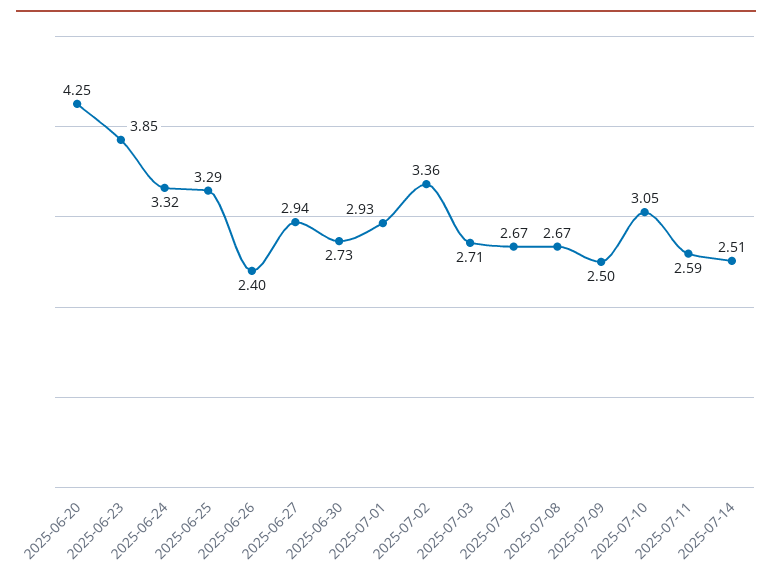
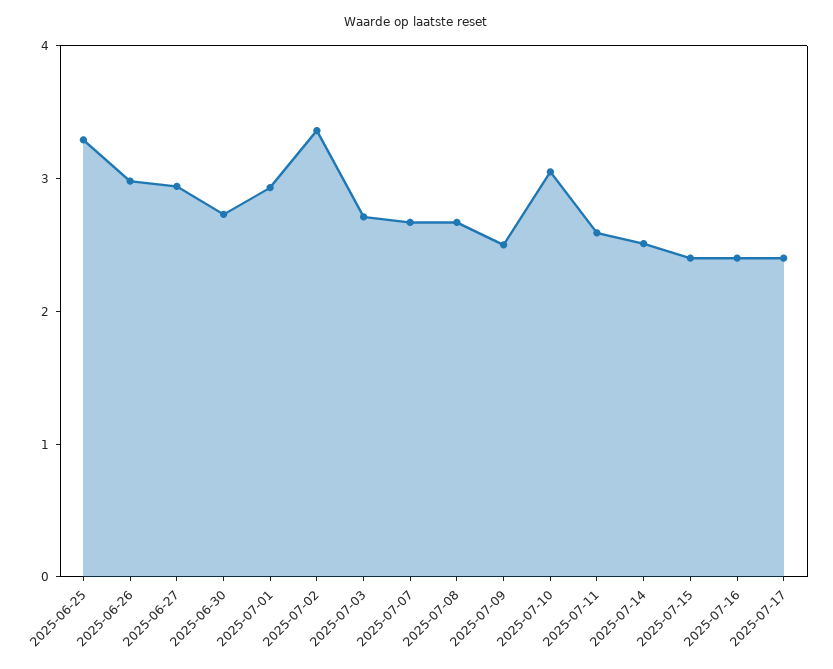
2025-06-20: 4.25 -> none
2025-06-23: 3.85 -> none
2025-06-24: 3.32 -> none
2025-06-26: 2.4 -> 3
2025-07-15: none -> 2.4
2025-07-16: none -> 2.4
2025-07-17: none -> 2.4

